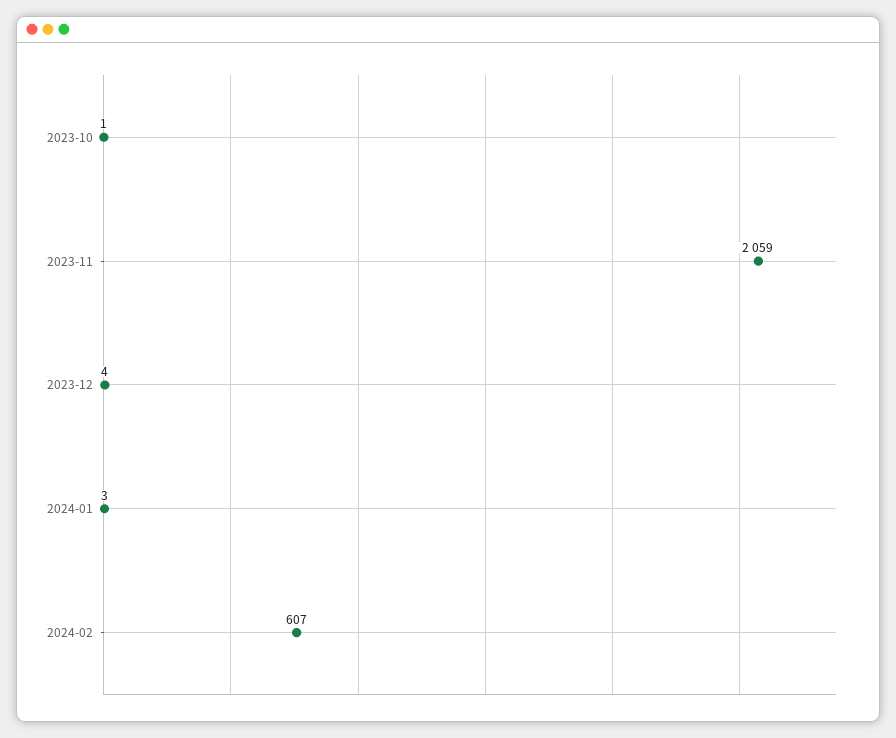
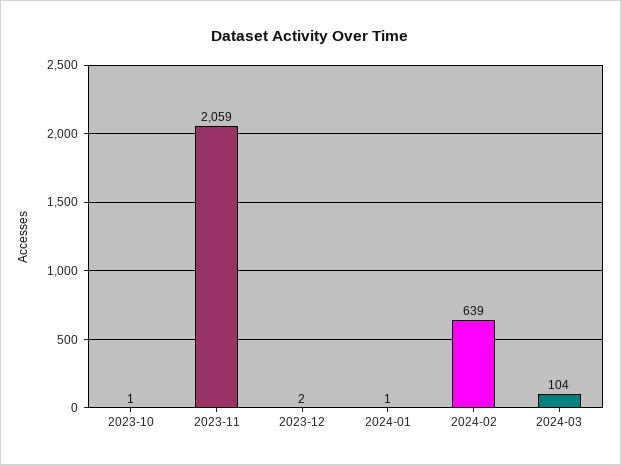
2023-12: 4 -> 2
2024-01: 3 -> 1
2024-02: 607 -> 639
2024-03: none -> 104

